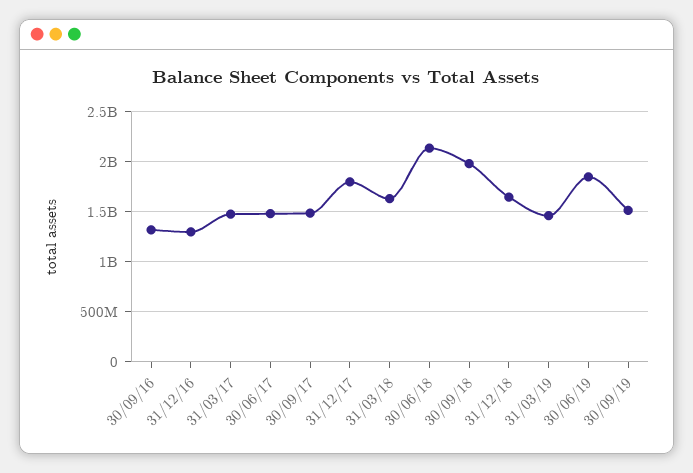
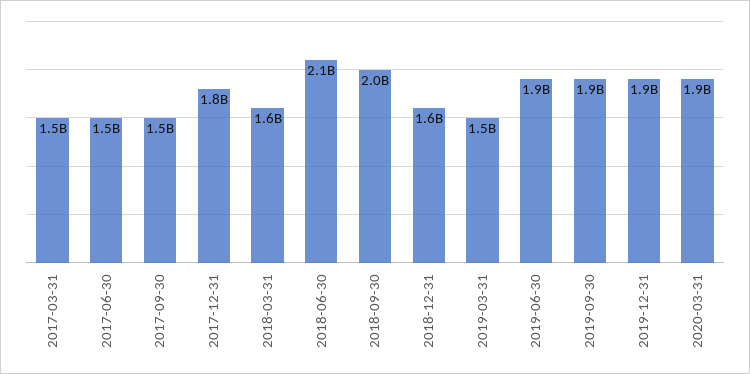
30/09/16: 1300000000 -> none
31/12/16: 1300000000 -> none
30/09/19: 1500000000 -> 1900000000
2019-12-31: none -> 1900000000
2020-03-31: none -> 1900000000

